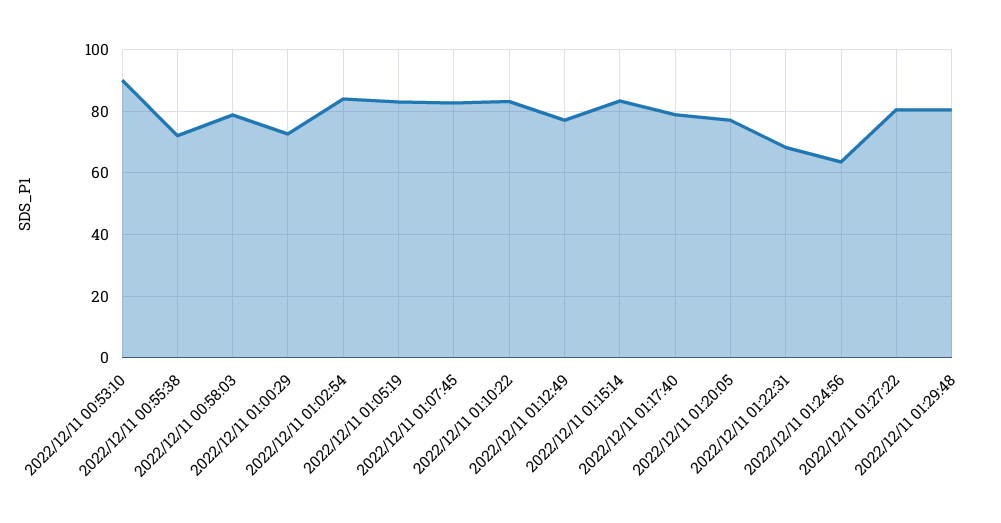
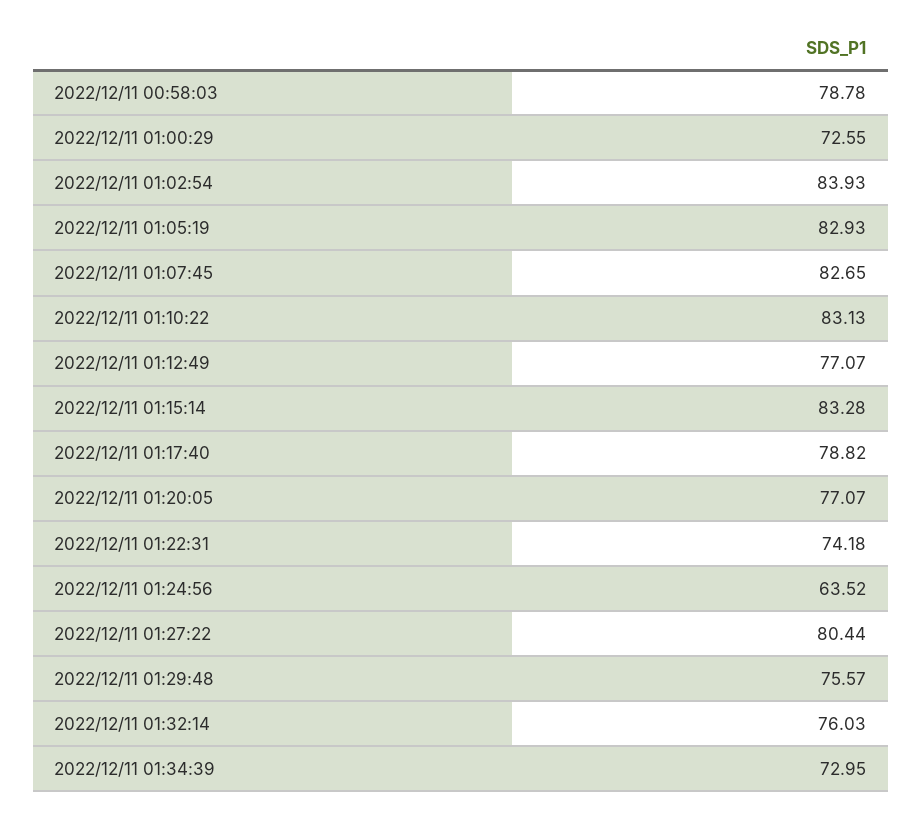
2022/12/11 00:53:10: 90 -> none
2022/12/11 00:55:38: 72 -> none
2022/12/11 01:22:31: 68 -> 74.18
2022/12/11 01:29:48: 80 -> 75.57
2022/12/11 01:32:14: none -> 76.03
2022/12/11 01:34:39: none -> 72.95

